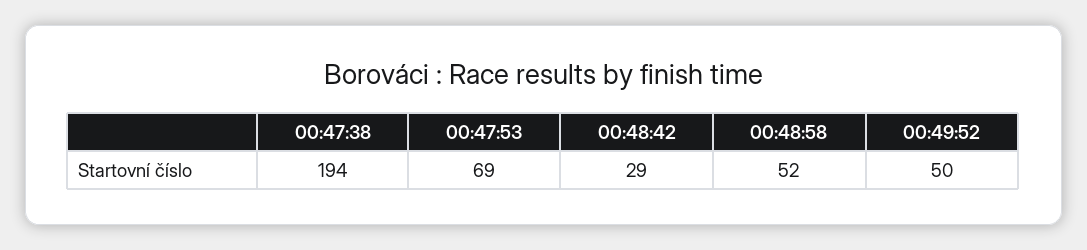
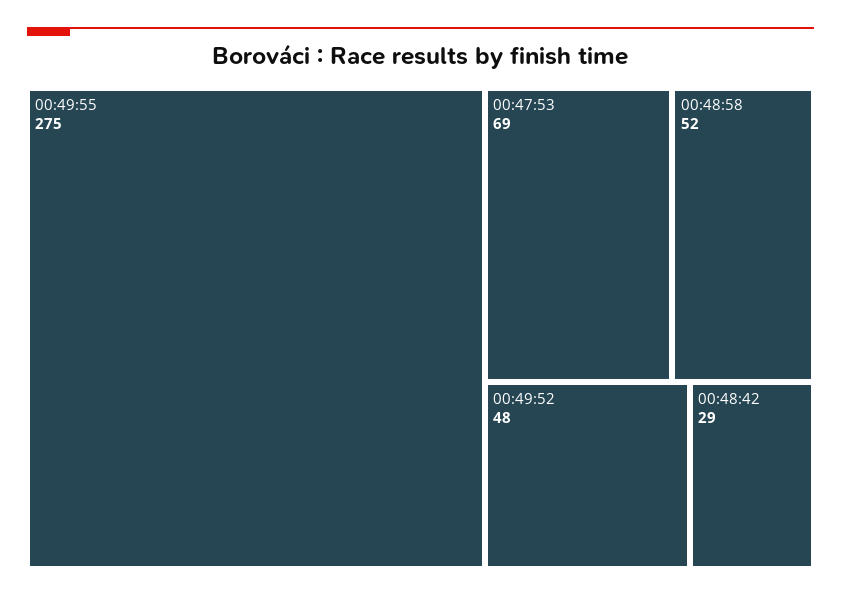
00:47:38: 194 -> none
00:49:52: 50 -> 48
00:49:55: none -> 275

